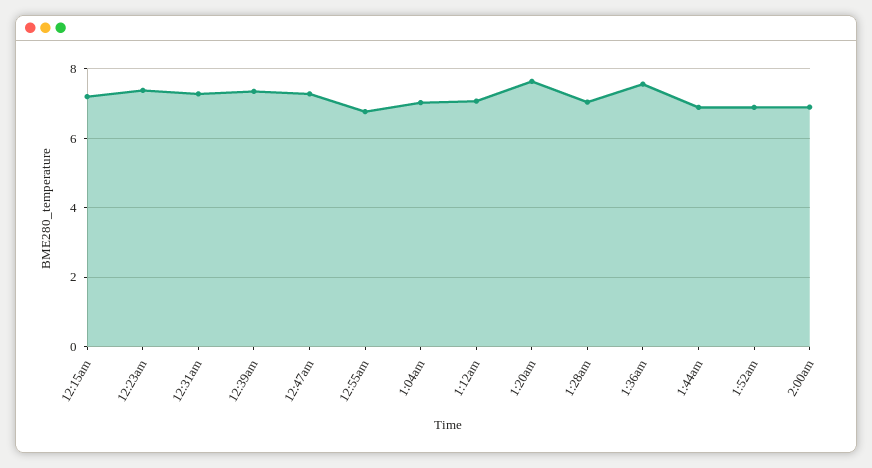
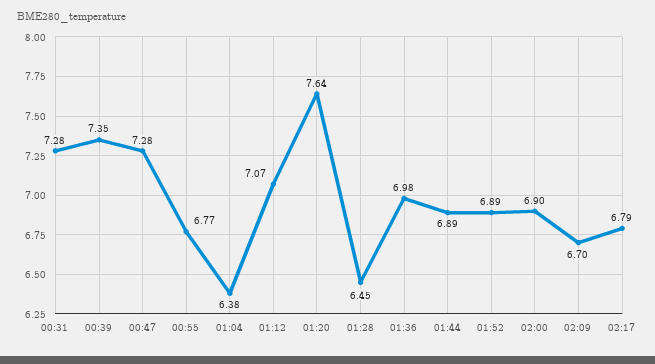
12:15am: 7.2 -> none
12:23am: 7.4 -> none
1:04am: 7 -> 6.38
1:28am: 7 -> 6.45
1:36am: 7.6 -> 6.98
02:09: none -> 6.7
02:17: none -> 6.79

